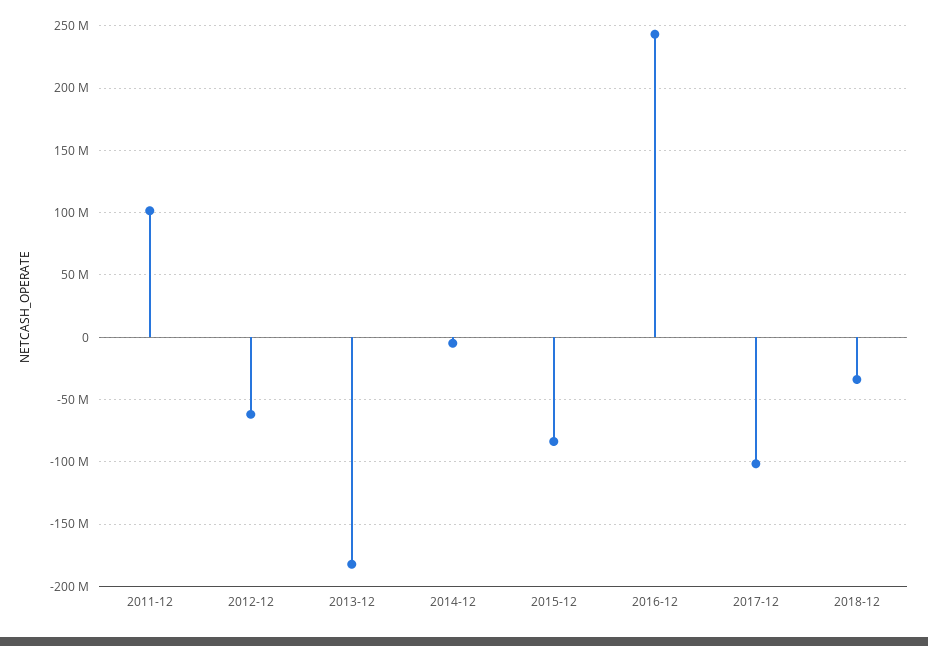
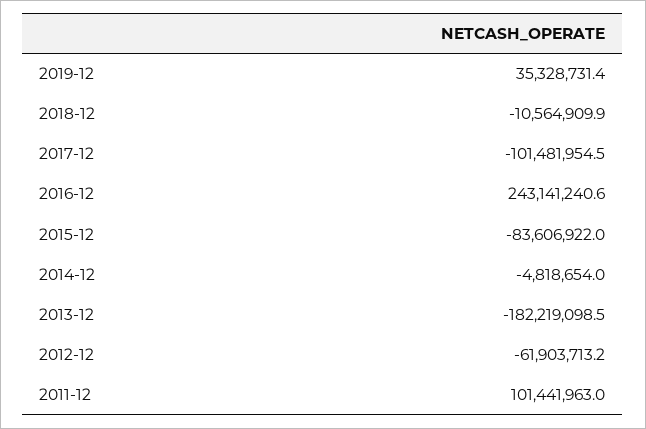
2018-12: -35000000 -> -10564909.9
2019-12: none -> 35328731.4

